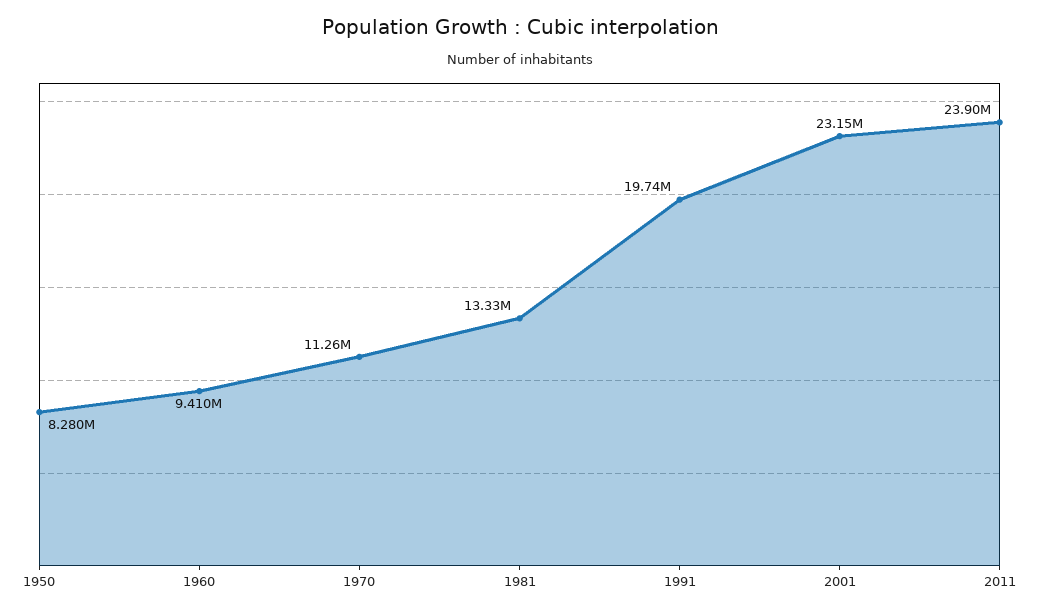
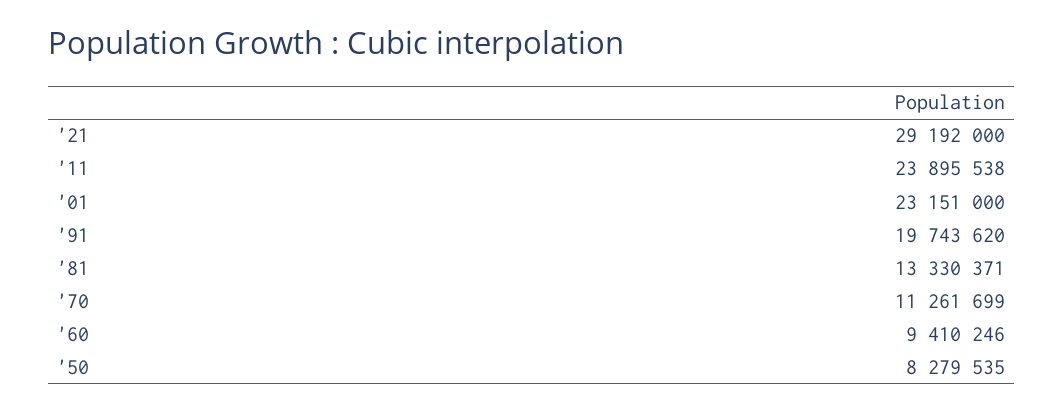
'21: none -> 29192000

